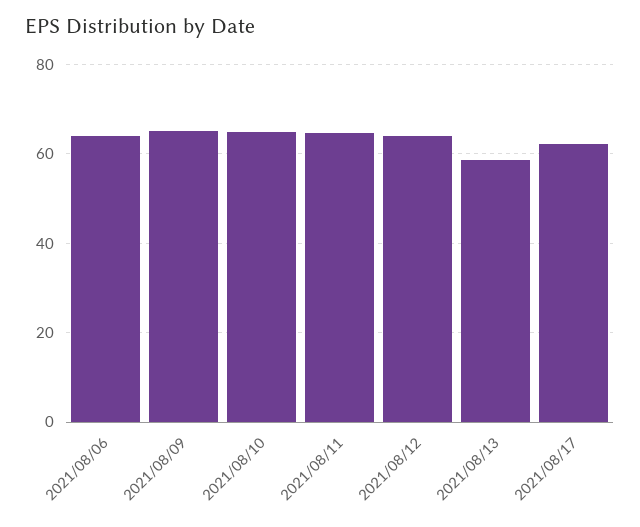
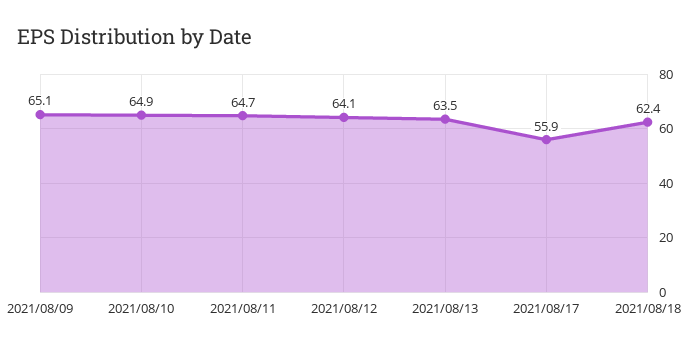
2021/08/06: 64 -> none
2021/08/13: 58 -> 63.5
2021/08/17: 62 -> 55.9
2021/08/18: none -> 62.4

